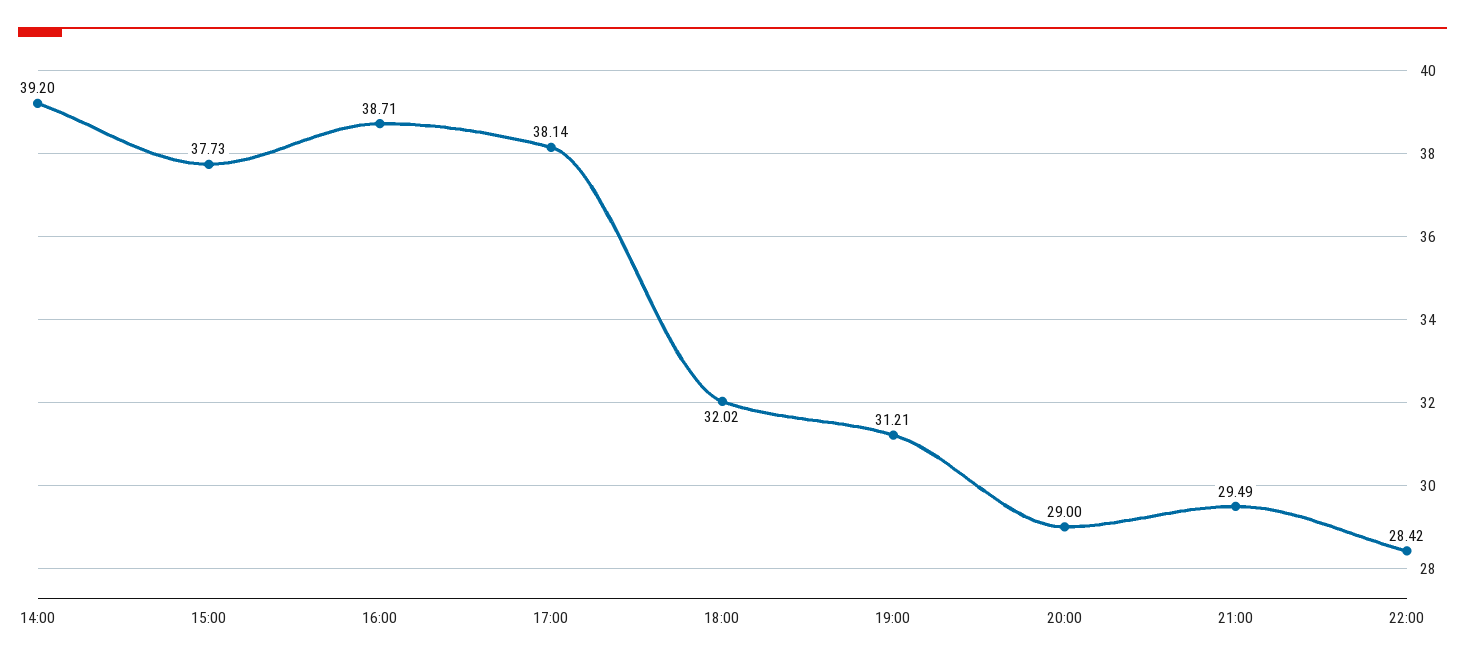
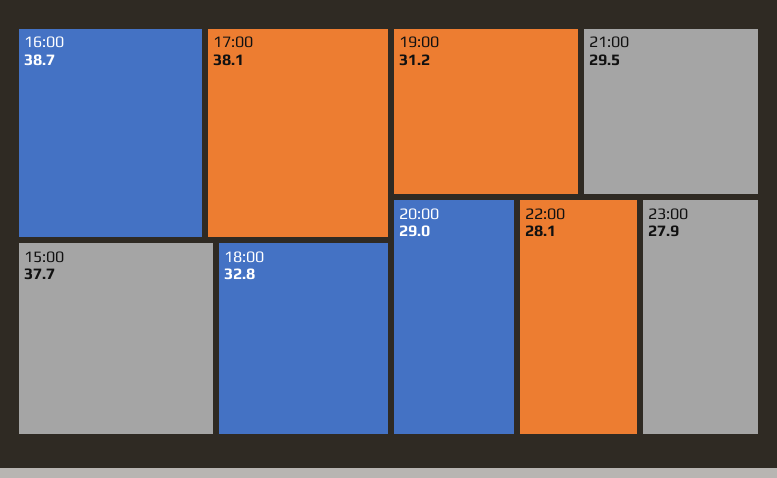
14:00: 39.2 -> none
18:00: 32.02 -> 32.8
22:00: 28.42 -> 28.1
23:00: none -> 27.9

